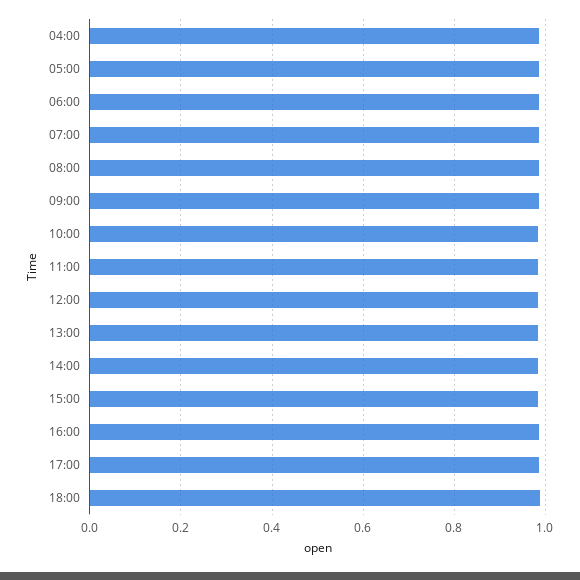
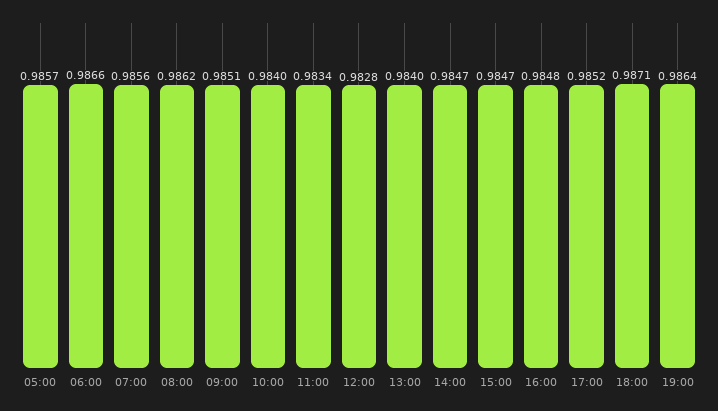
04:00: 0.98 -> none
19:00: none -> 0.9864

